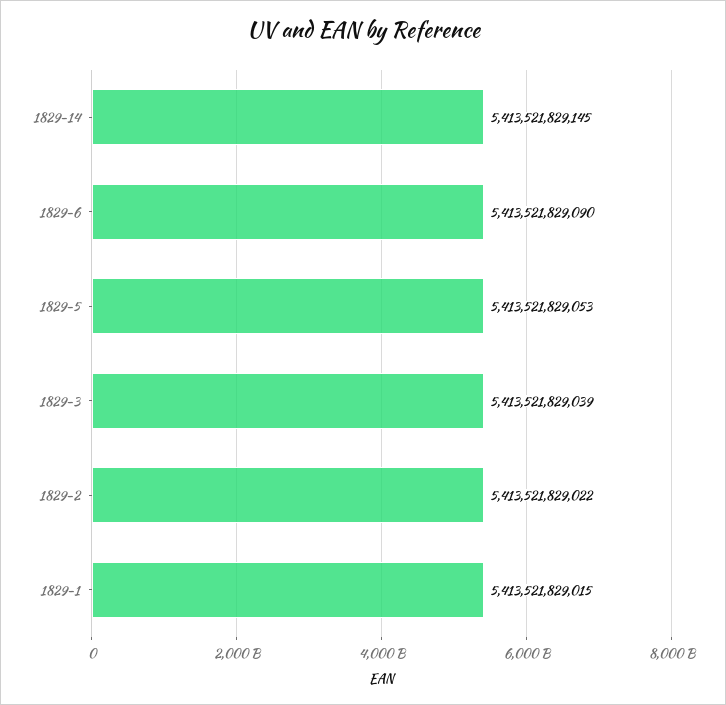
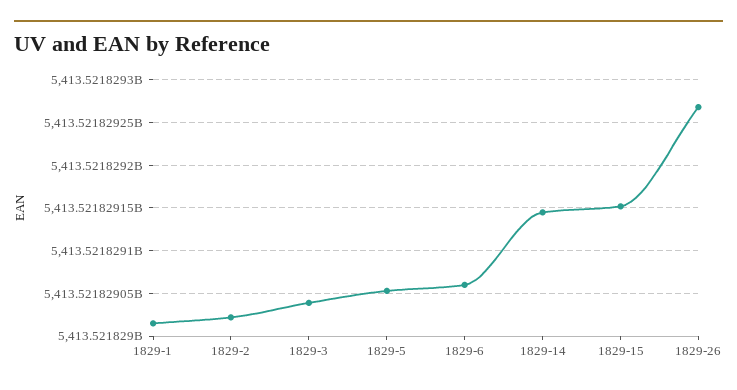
1829-6: 5413521829090 -> 5413521829060
1829-15: none -> 5413521829150
1829-26: none -> 5413521829270

